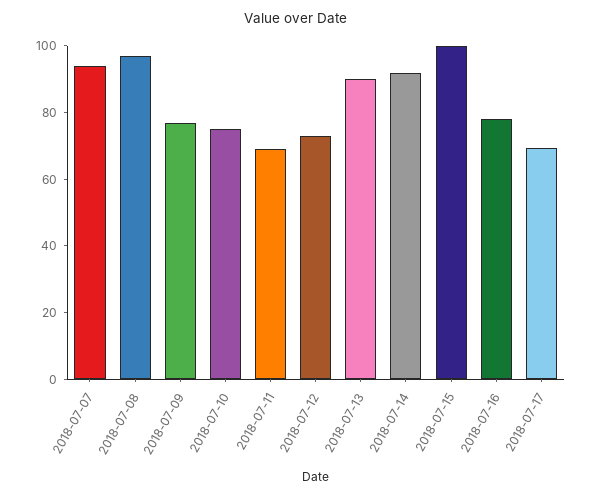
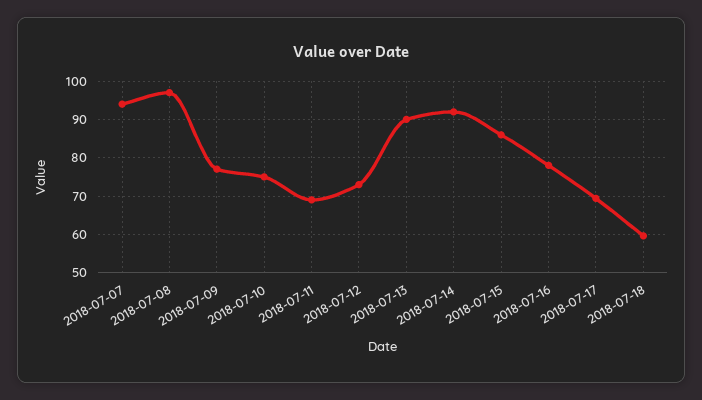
2018-07-15: 100 -> 86
2018-07-18: none -> 60

